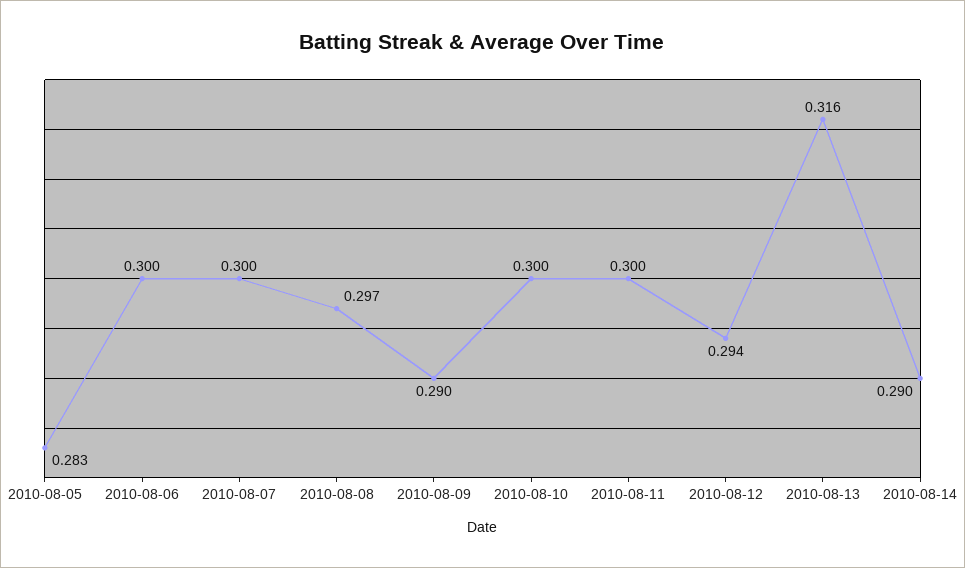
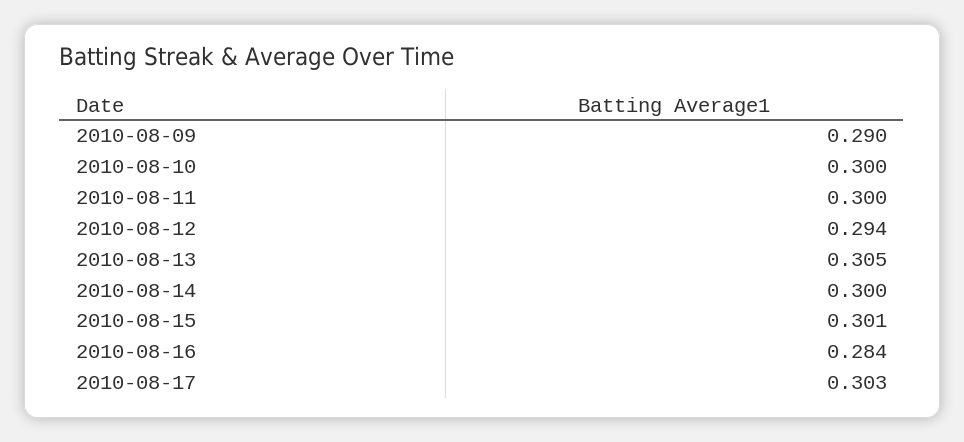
2010-08-05: 0.283 -> none
2010-08-06: 0.3 -> none
2010-08-07: 0.3 -> none
2010-08-08: 0.297 -> none
2010-08-13: 0.316 -> 0.305
2010-08-14: 0.29 -> 0.3
2010-08-15: none -> 0.301
2010-08-16: none -> 0.284
2010-08-17: none -> 0.303

